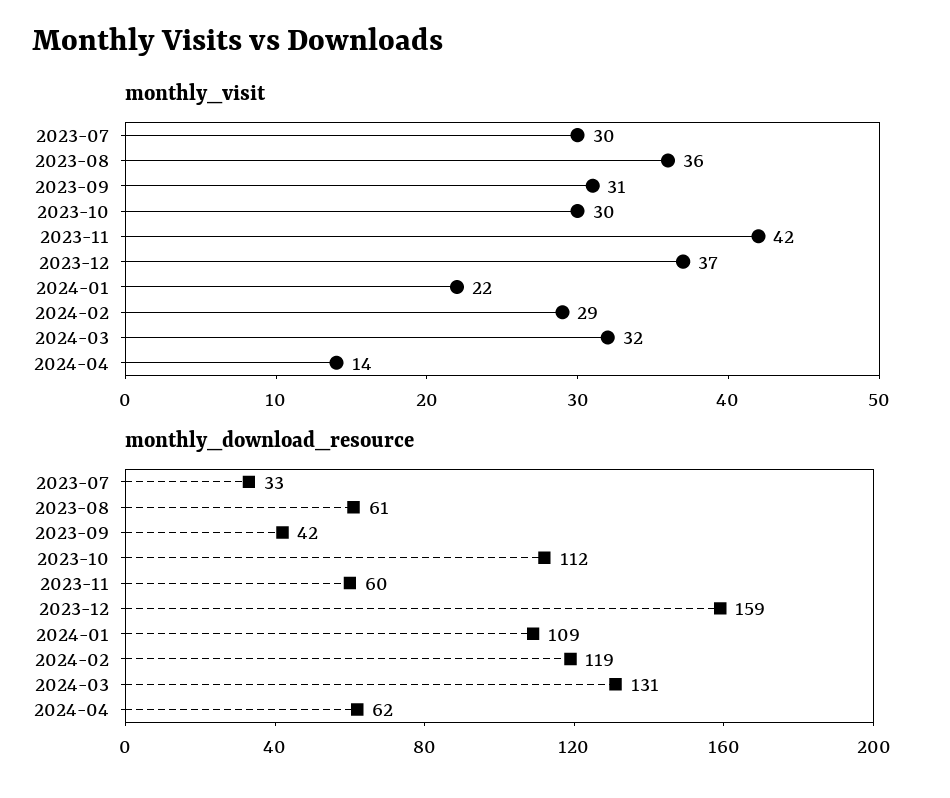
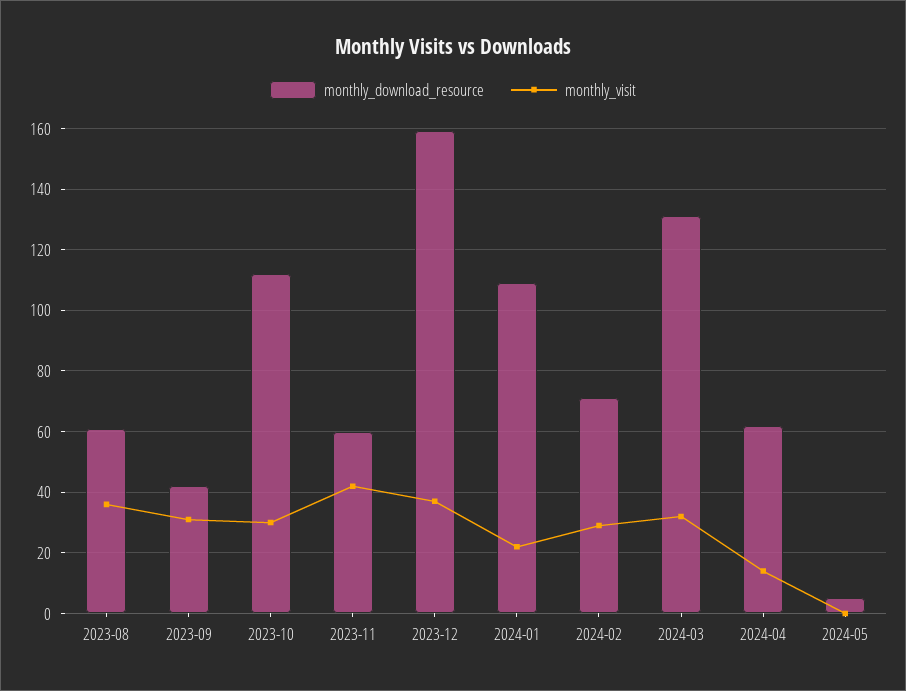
monthly_visit, 2023-07: 30 -> none
monthly_download_resource, 2023-07: 33 -> none
monthly_download_resource, 2024-02: 119 -> 70
monthly_download_resource, 2024-05: none -> 5
monthly_visit, 2024-05: none -> 0

